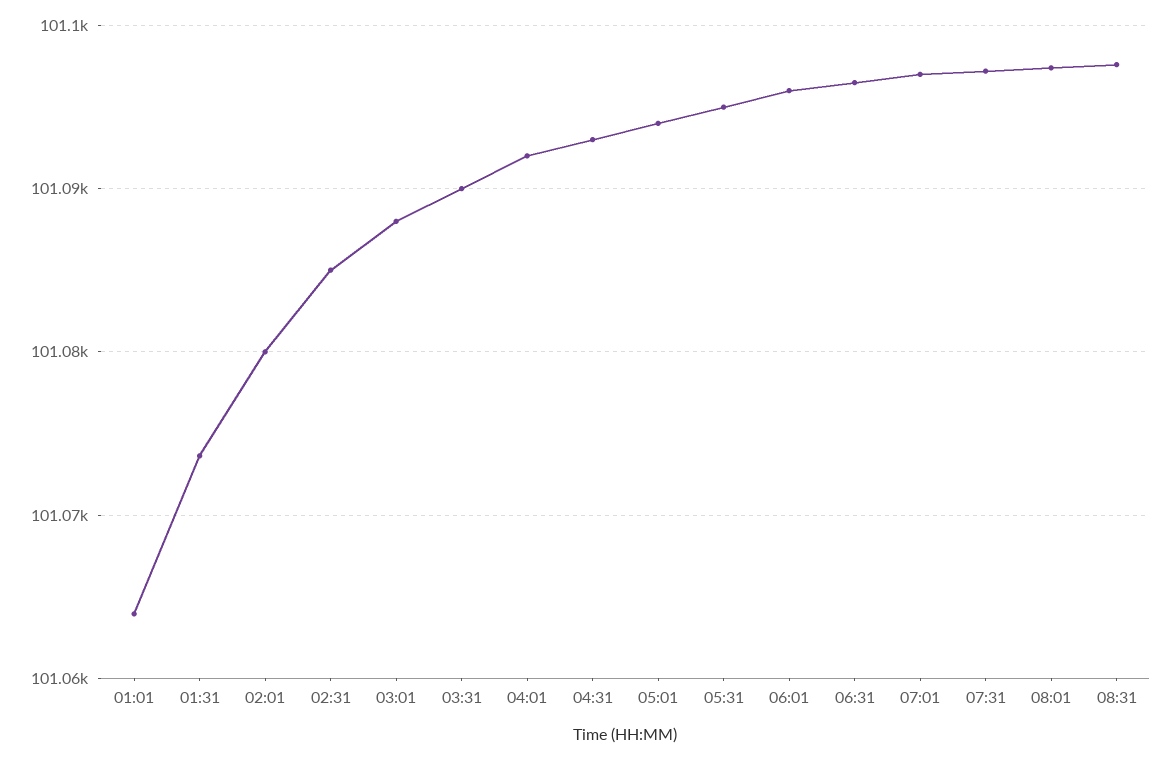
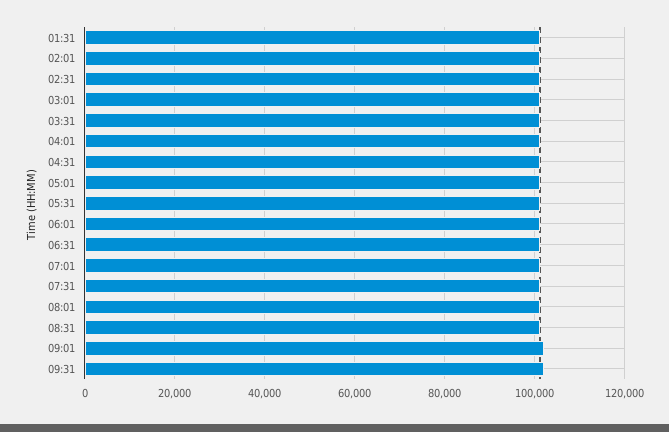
01:01: 101064 -> none
09:01: none -> 102000
09:31: none -> 102000

